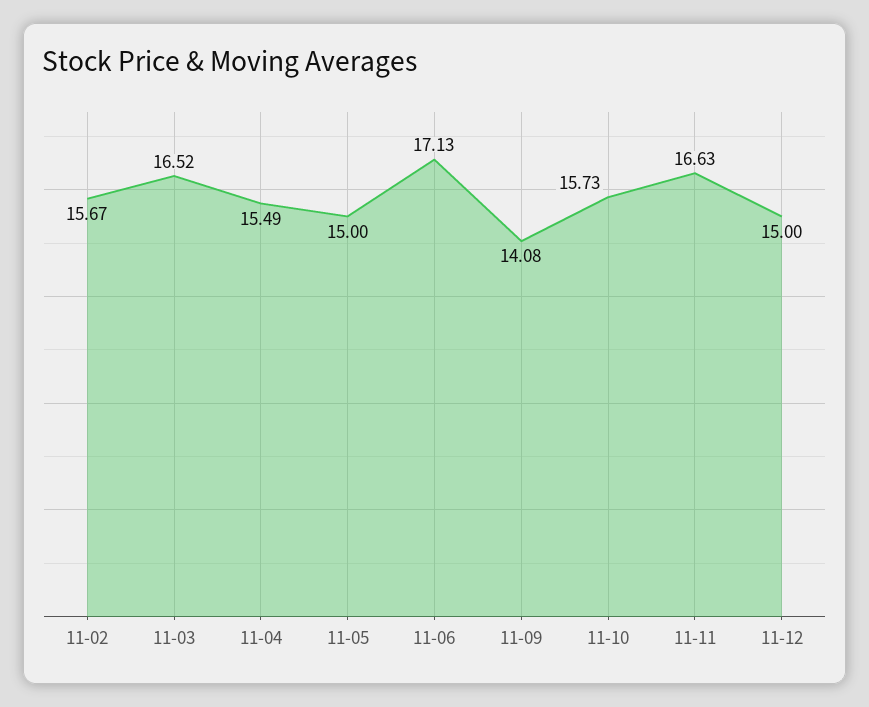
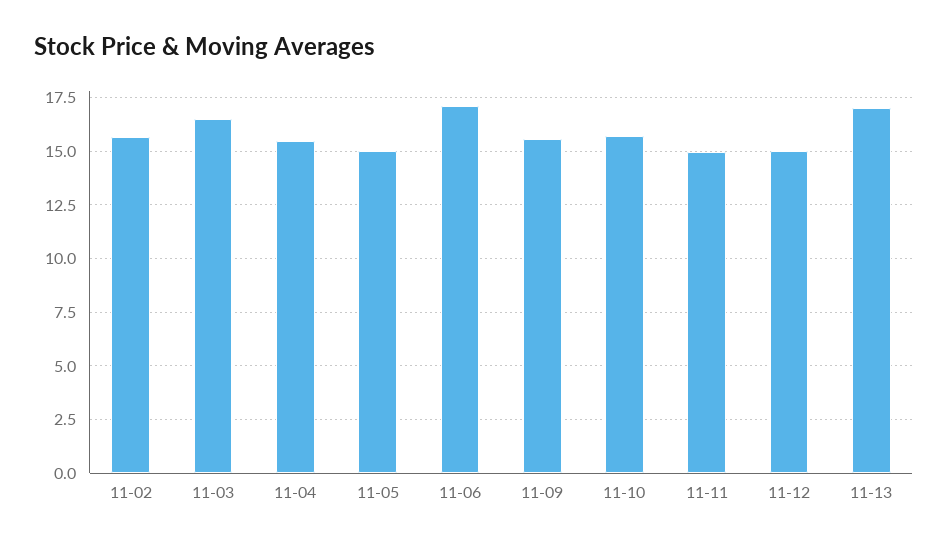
11-09: 14.08 -> 15.5
11-11: 16.63 -> 15
11-13: none -> 17

